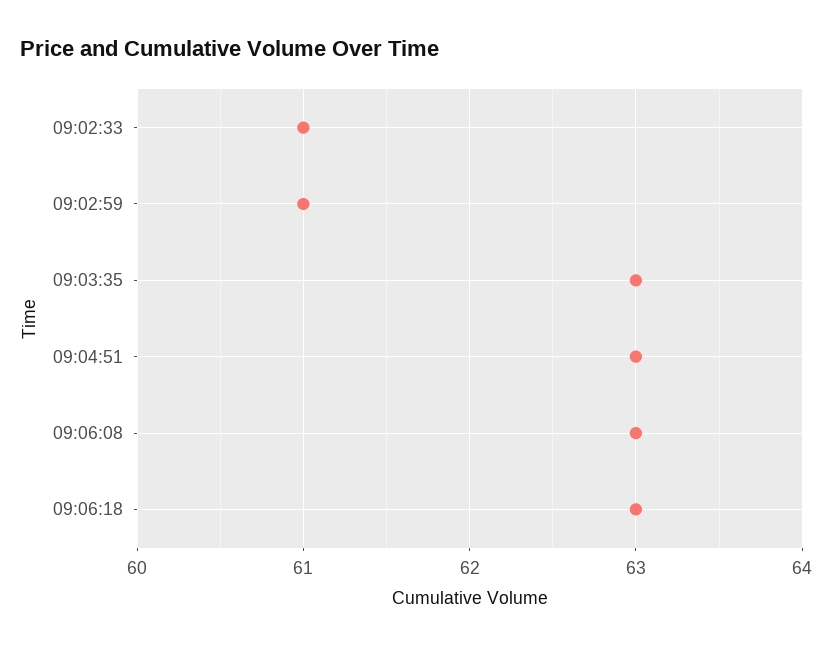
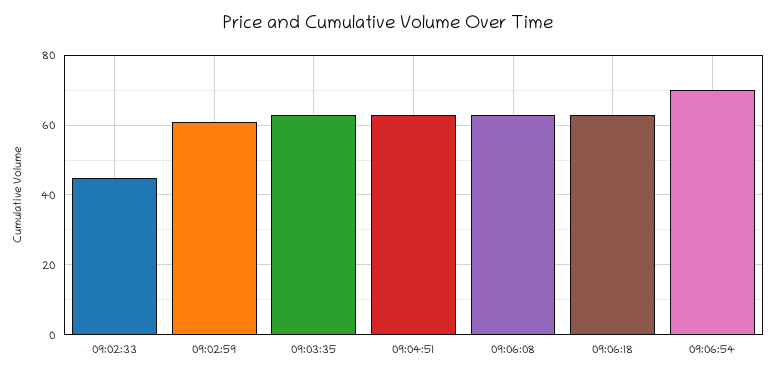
09:02:33: 61 -> 45
09:06:54: none -> 70

